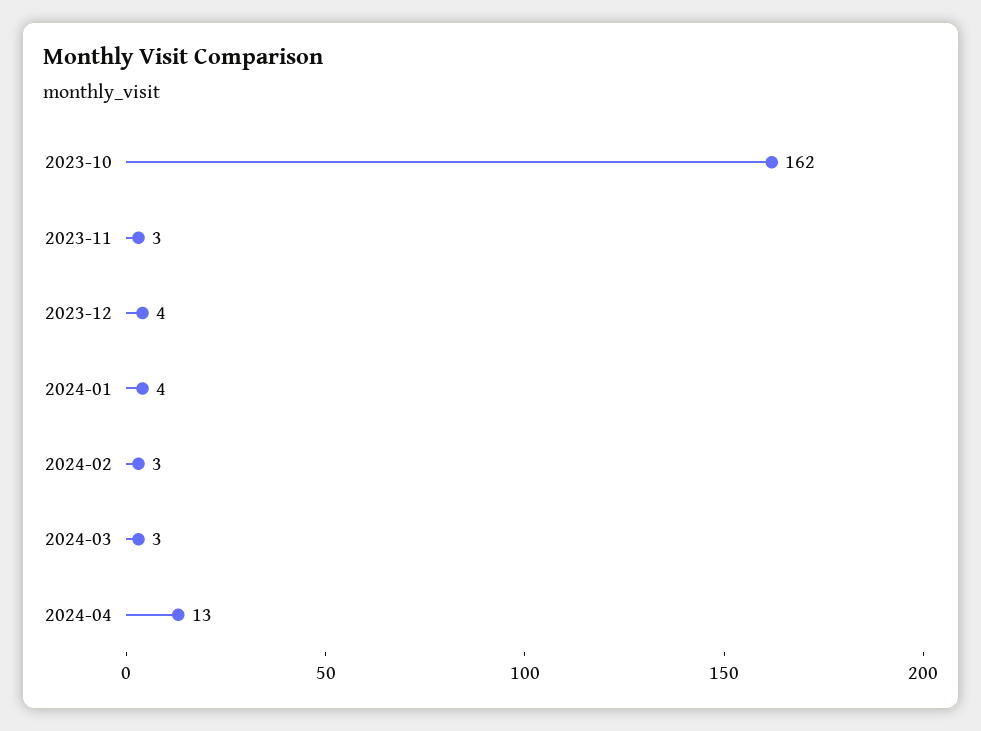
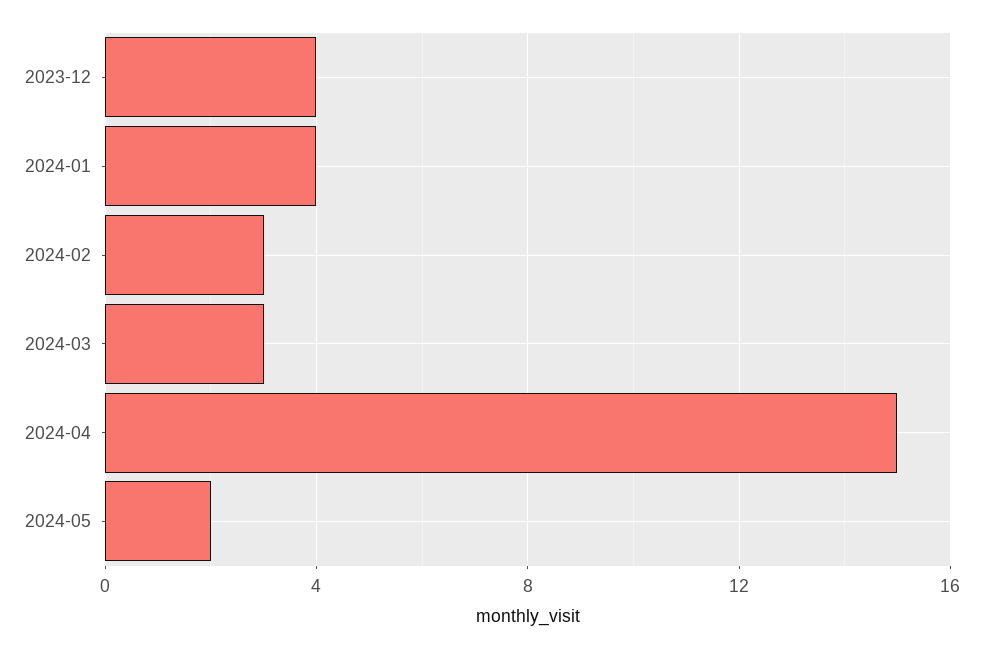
2023-10: 162 -> none
2023-11: 3 -> none
2024-04: 13 -> 15
2024-05: none -> 2

